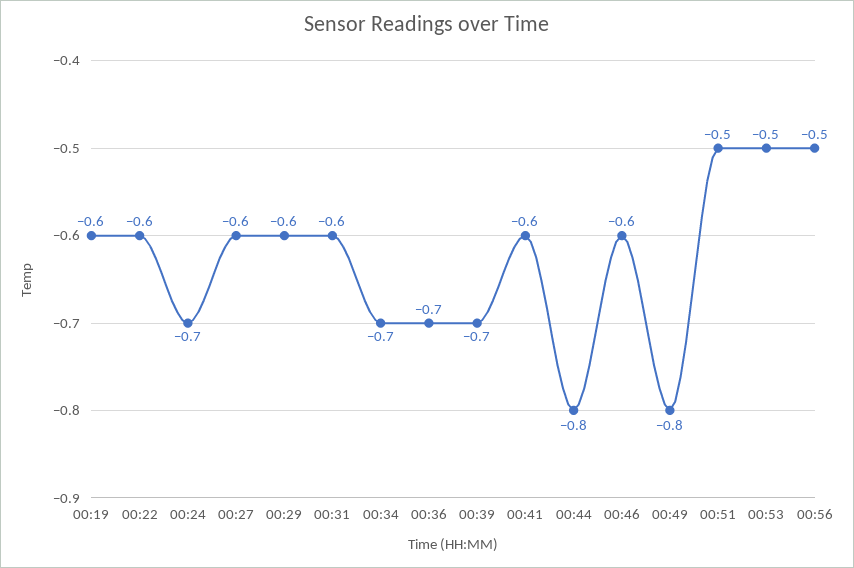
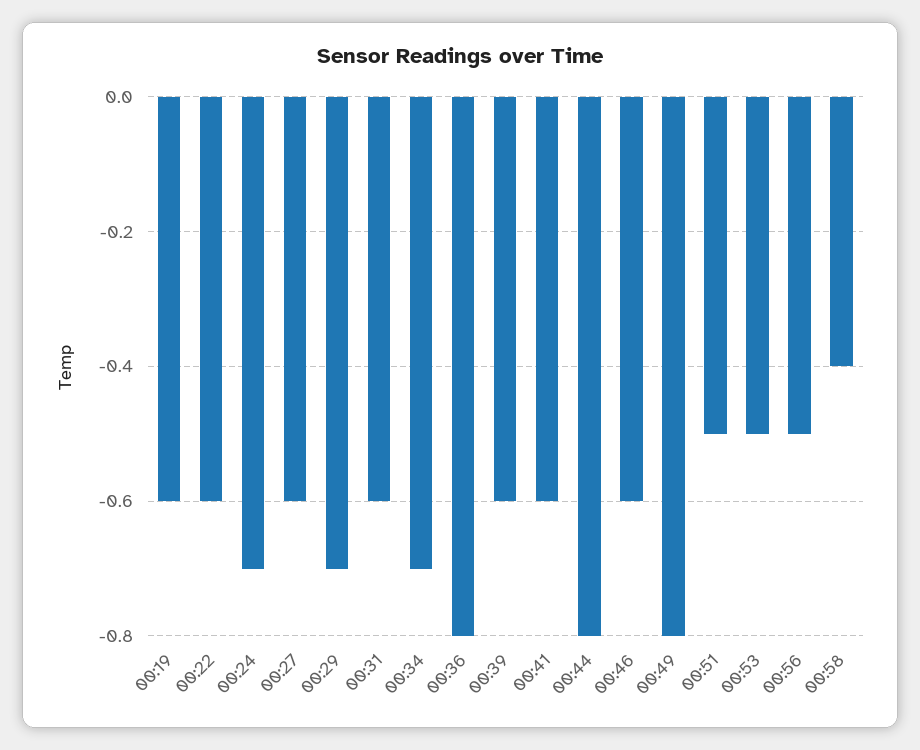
00:29: -0.6 -> -0.7
00:36: -0.7 -> -0.8
00:39: -0.7 -> -0.6
00:58: none -> -0.4

